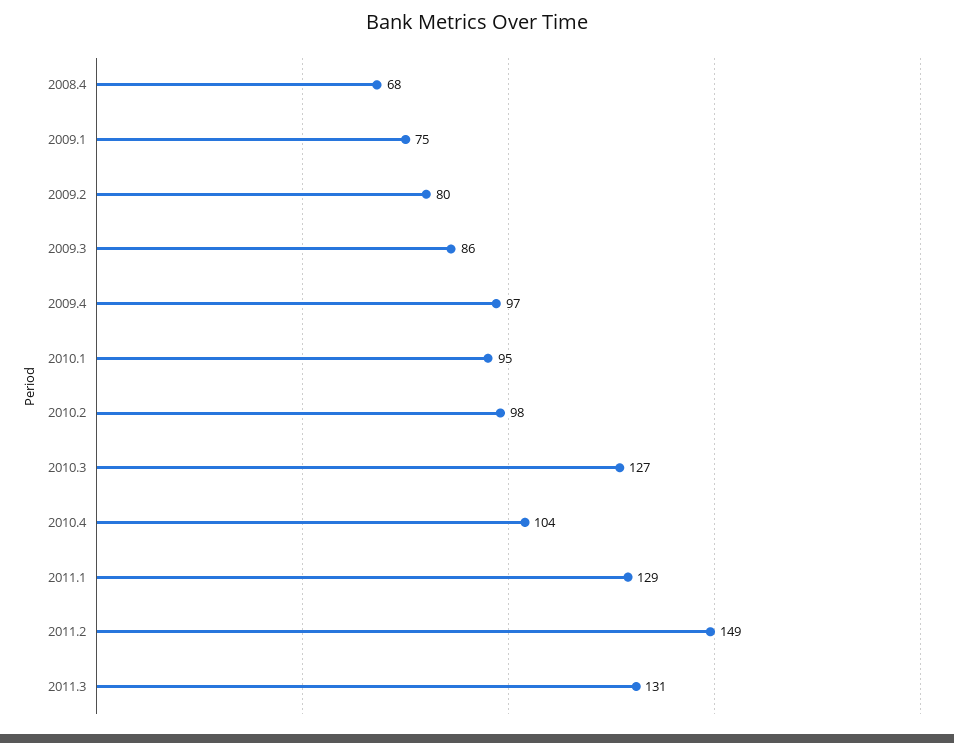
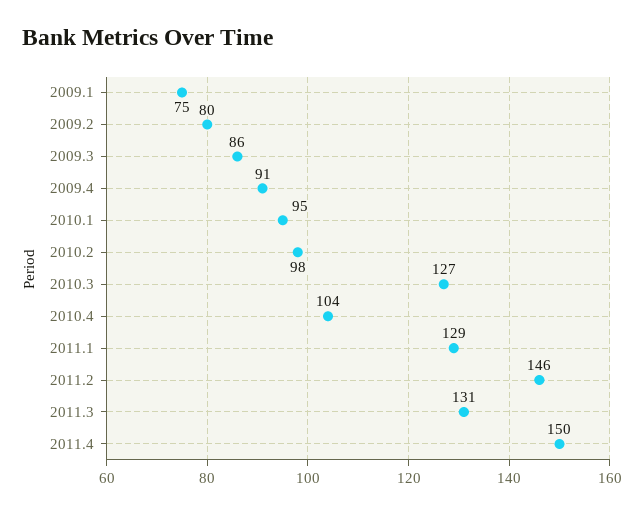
2008.4: 68 -> none
2009.4: 97 -> 91
2011.2: 149 -> 146
2011.4: none -> 150

